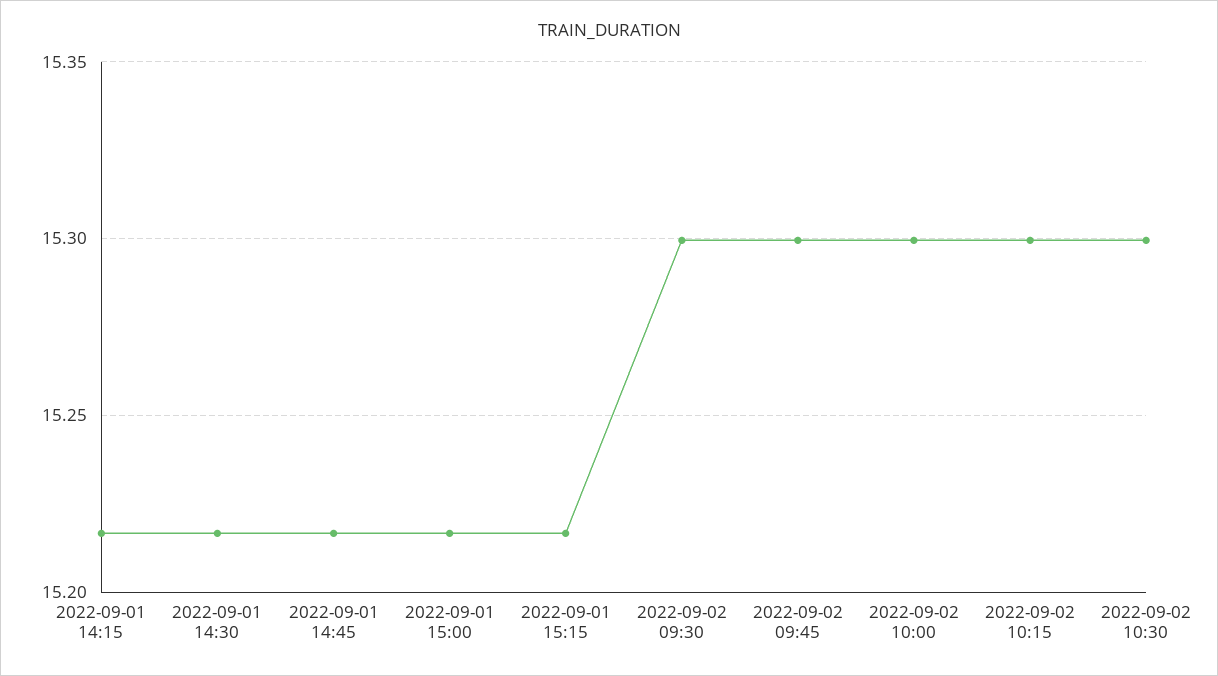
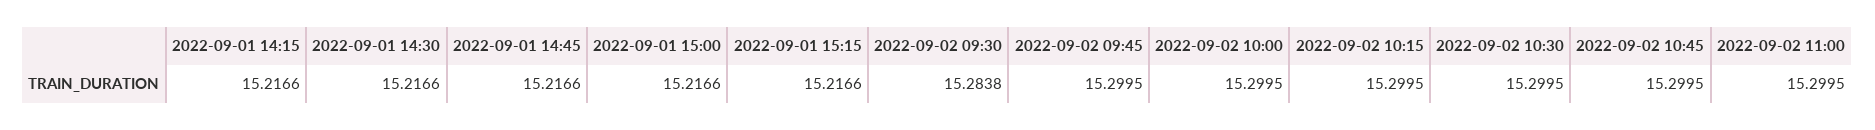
2022-09-02 09:30: 15.3 -> 15.2838
2022-09-02 10:45: none -> 15.2995
2022-09-02 11:00: none -> 15.2995

